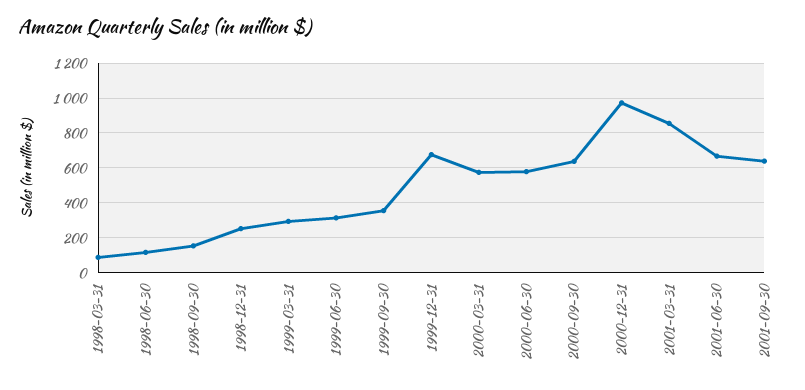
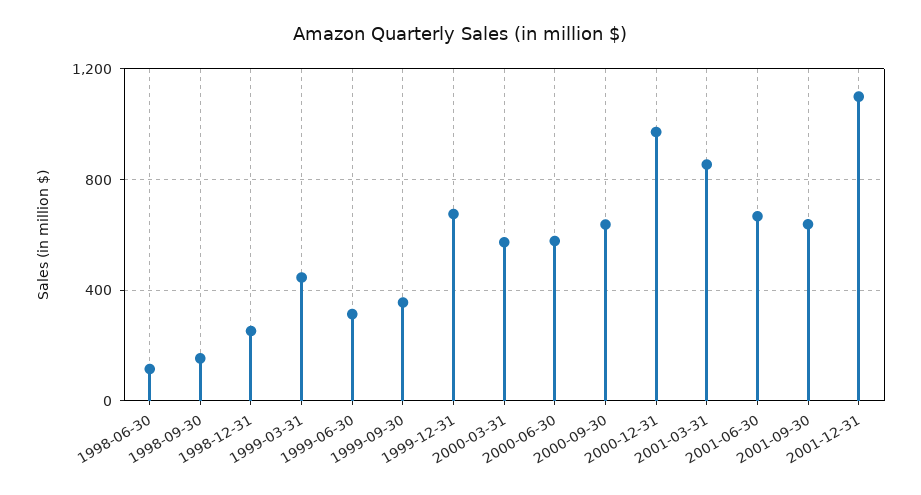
1998-03-31: 100 -> none
1999-03-31: 300 -> 450
2001-12-31: none -> 1100

